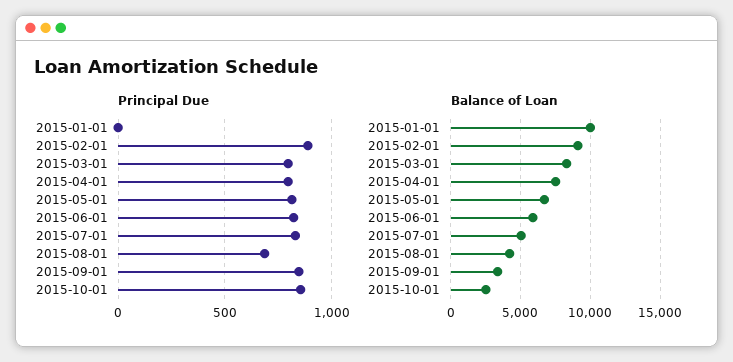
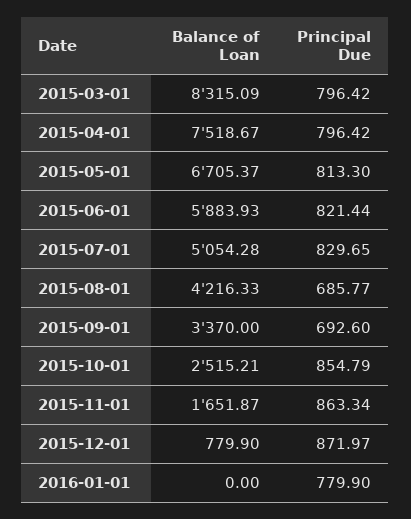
Principal Due, 2015-01-01: 0 -> none
Principal Due, 2015-02-01: 900 -> none
Principal Due, 2015-09-01: 850 -> 692.6
Balance of Loan, 2015-01-01: 10000 -> none
Balance of Loan, 2015-02-01: 9000 -> none
Balance of Loan, 2015-11-01: none -> 1651.87
Principal Due, 2015-11-01: none -> 863.34
Balance of Loan, 2015-12-01: none -> 779.9
Principal Due, 2015-12-01: none -> 871.97
Balance of Loan, 2016-01-01: none -> 0
Principal Due, 2016-01-01: none -> 779.9

